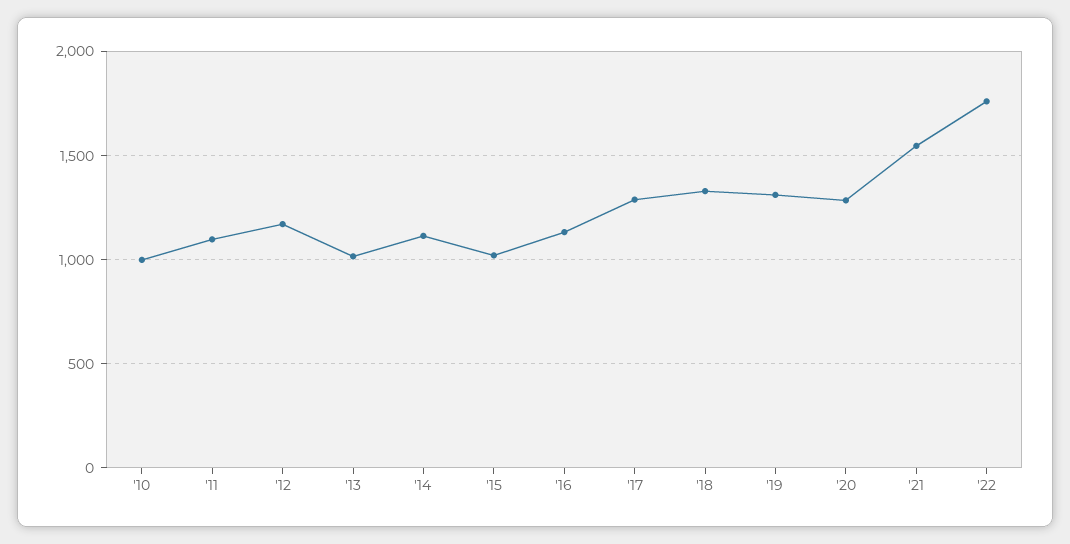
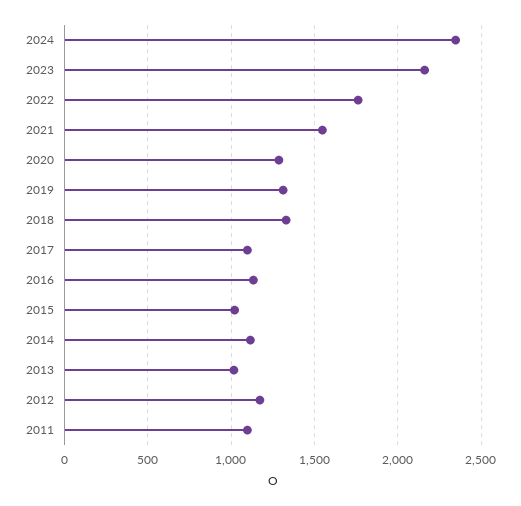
'10: 1000 -> none
'17: 1300 -> 1100
2024: none -> 2350
2023: none -> 2150

